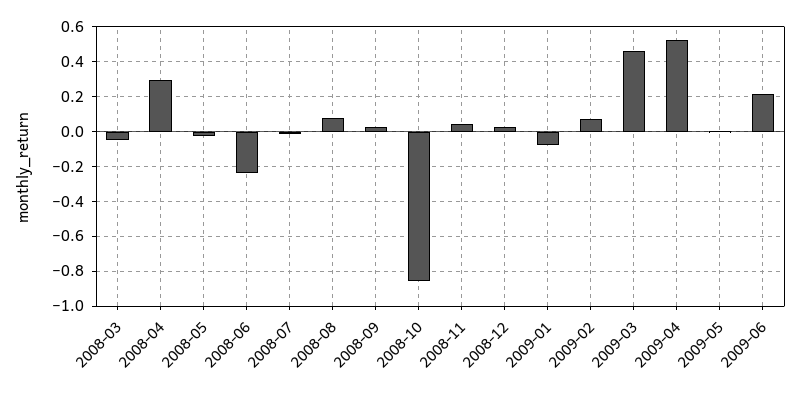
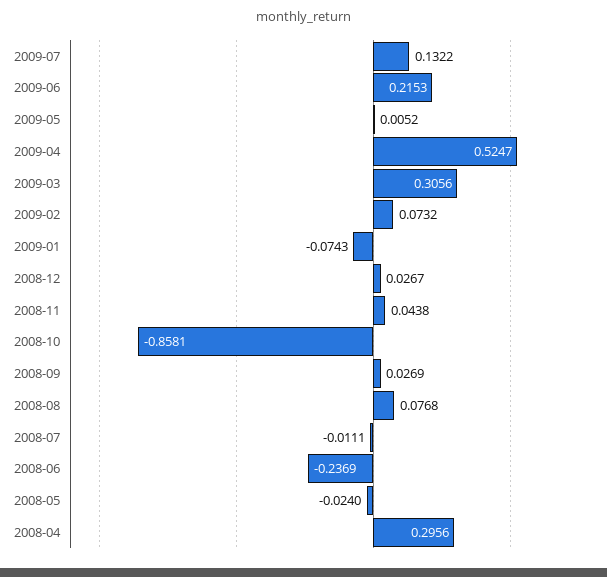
2008-03: -0.05 -> none
2009-03: 0.45 -> 0.3056
2009-07: none -> 0.1322

